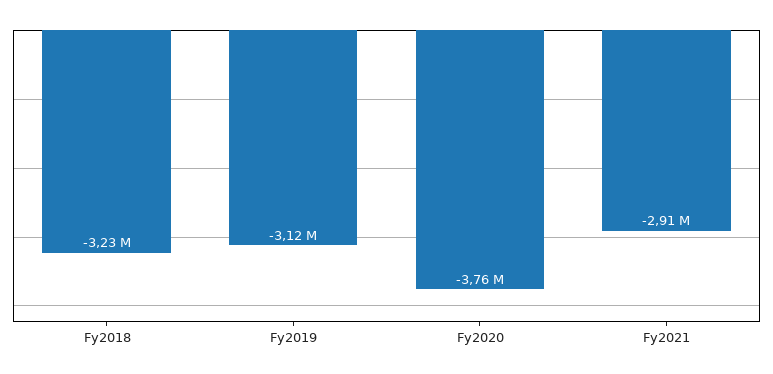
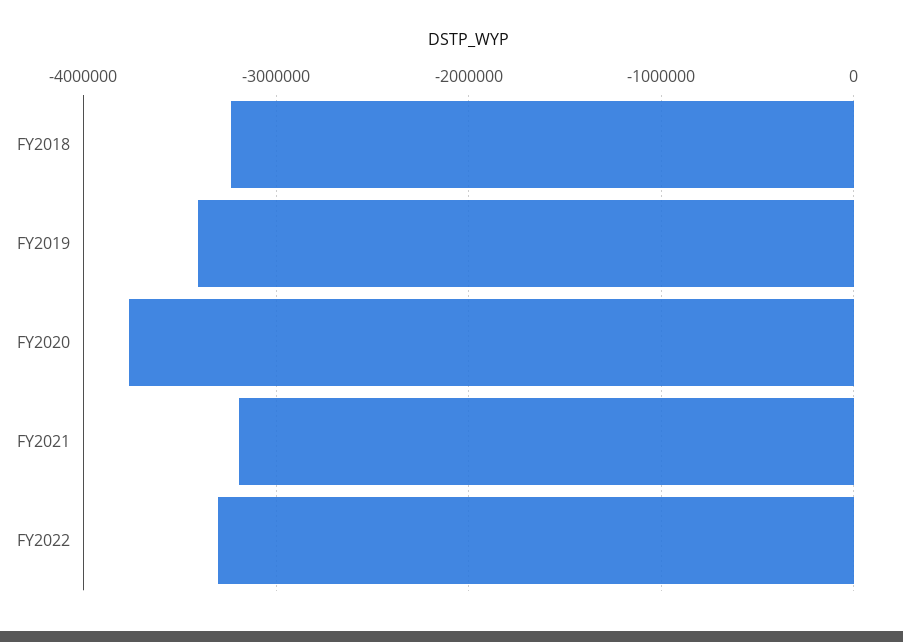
Fy2019: -3120000 -> -3400000
Fy2021: -2910000 -> -3200000
FY2022: none -> -3300000

